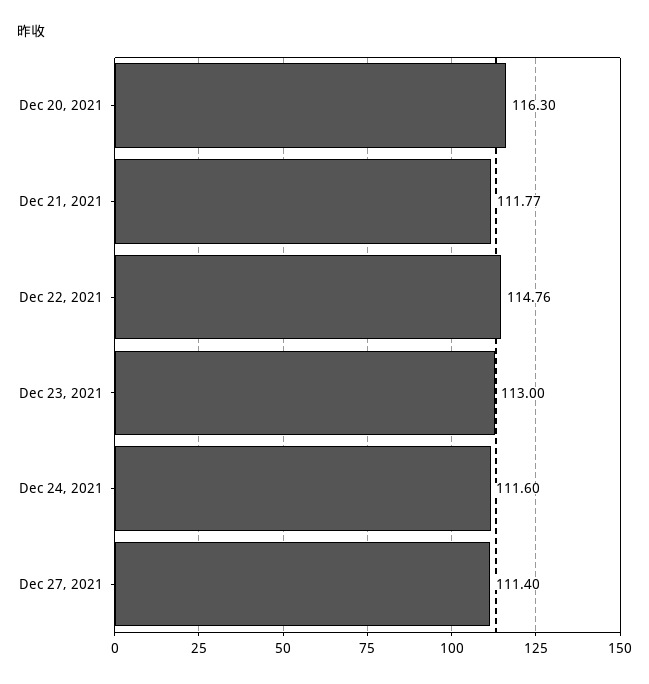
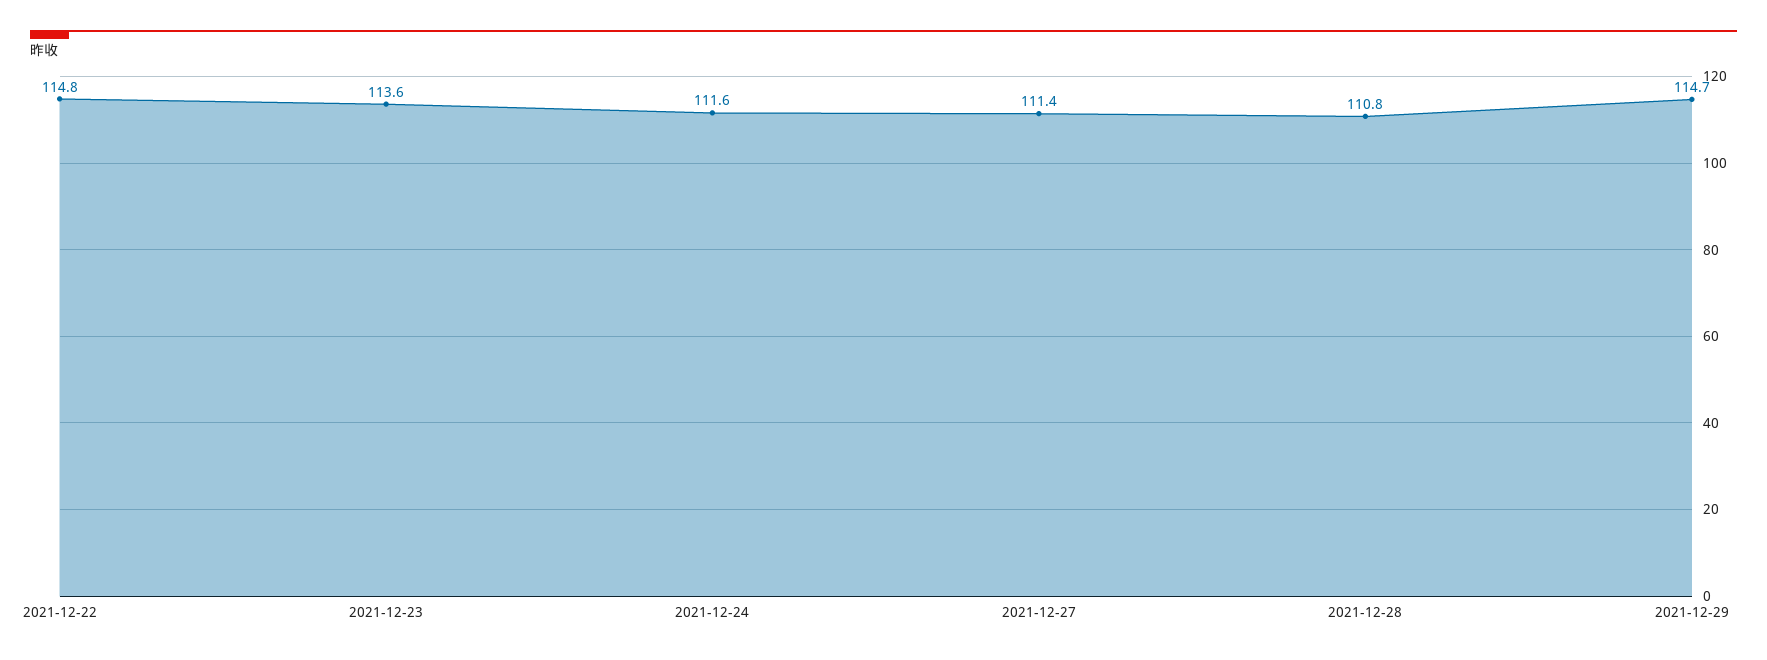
Dec 20, 2021: 116.3 -> none
Dec 21, 2021: 111.77 -> none
Dec 23, 2021: 113 -> 113.6
2021-12-28: none -> 110.8
2021-12-29: none -> 114.7

